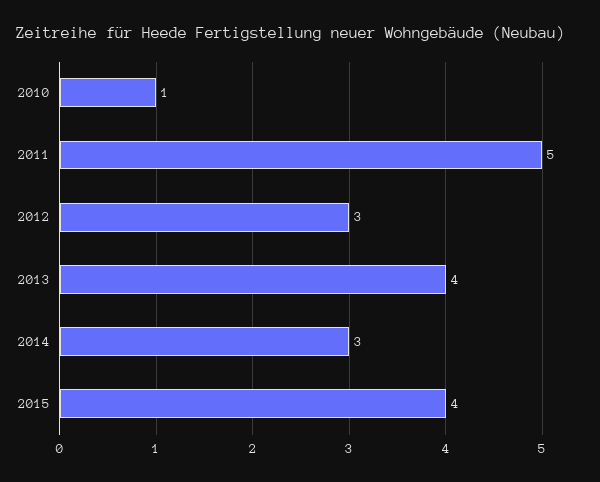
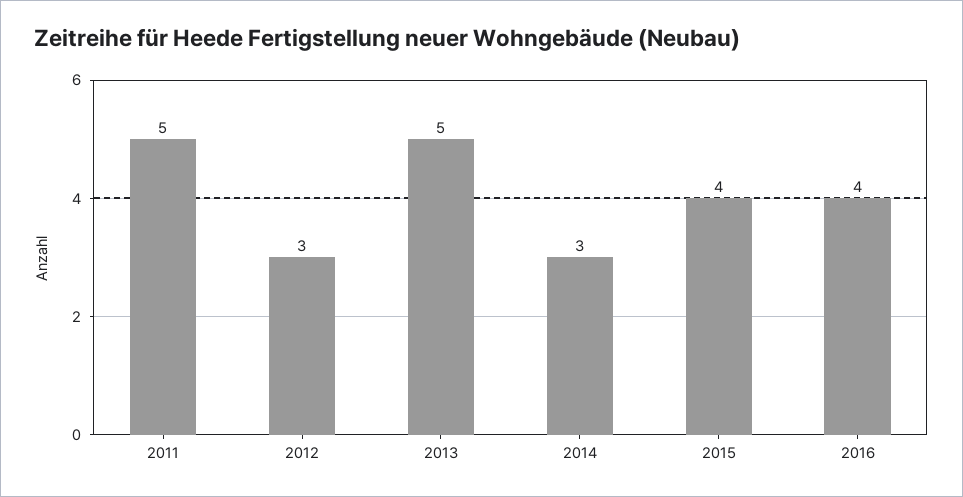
2010: 1 -> none
2013: 4 -> 5
2016: none -> 4

